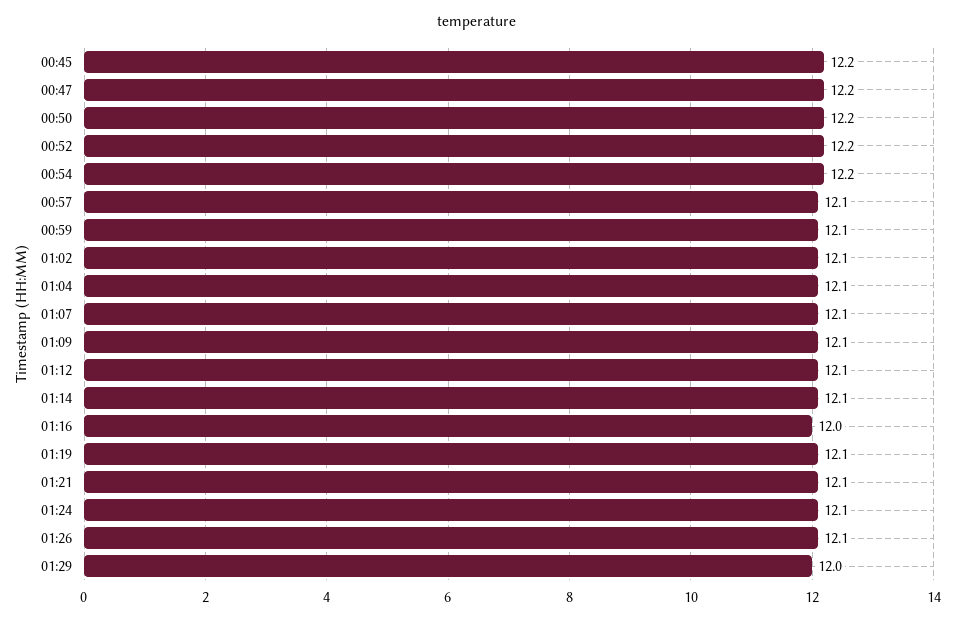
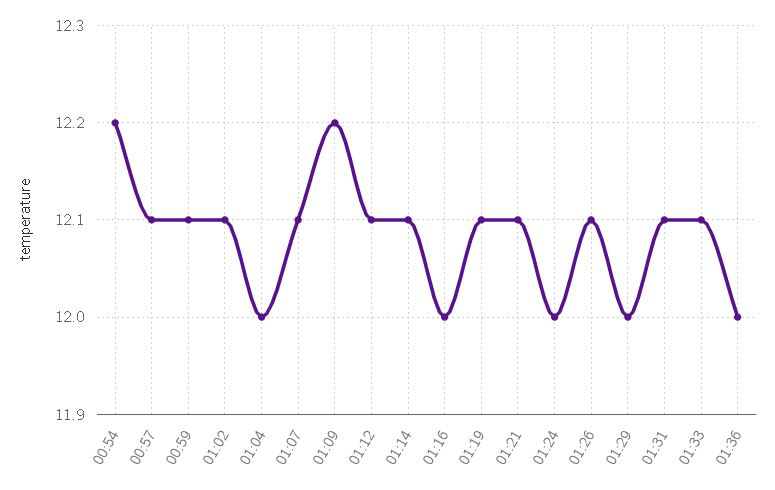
00:45: 12.2 -> none
00:47: 12.2 -> none
00:50: 12.2 -> none
00:52: 12.2 -> none
01:04: 12.1 -> 12
01:09: 12.1 -> 12.2
01:24: 12.1 -> 12
01:31: none -> 12.1
01:33: none -> 12.1
01:36: none -> 12

